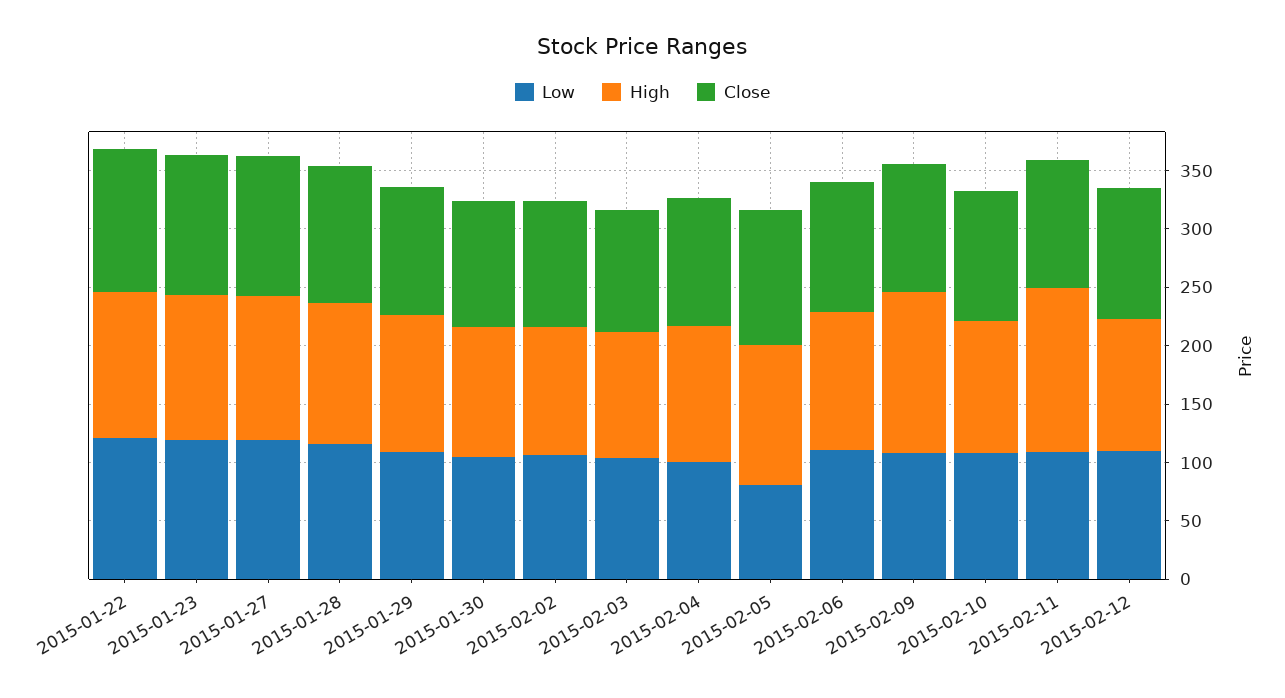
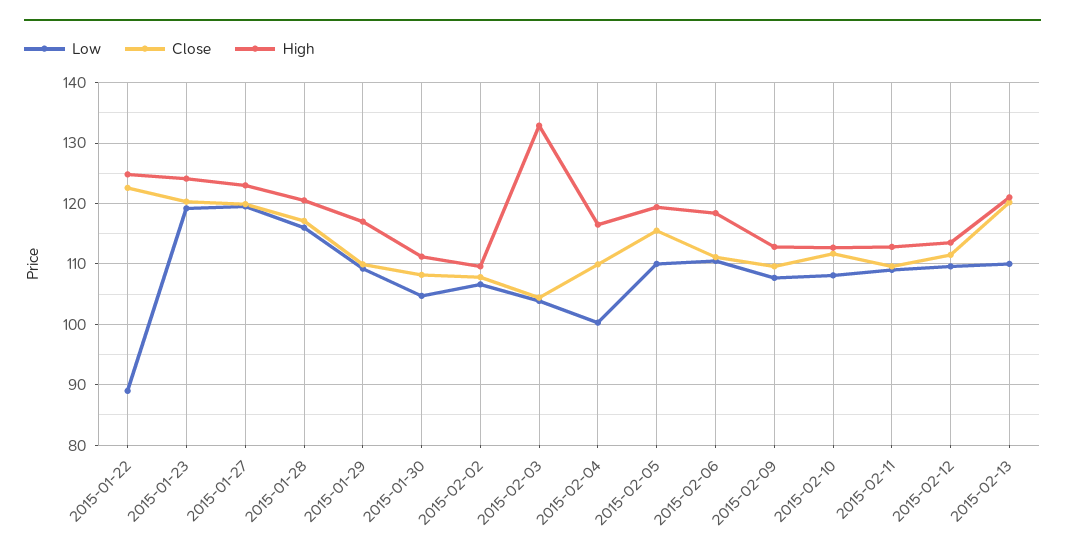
Low, 2015-01-22: 120 -> 89
High, 2015-02-03: 110 -> 133
Low, 2015-02-05: 80 -> 110
High, 2015-02-09: 140 -> 113
High, 2015-02-11: 140 -> 113
Low, 2015-02-13: none -> 110
Close, 2015-02-13: none -> 120
High, 2015-02-13: none -> 121

